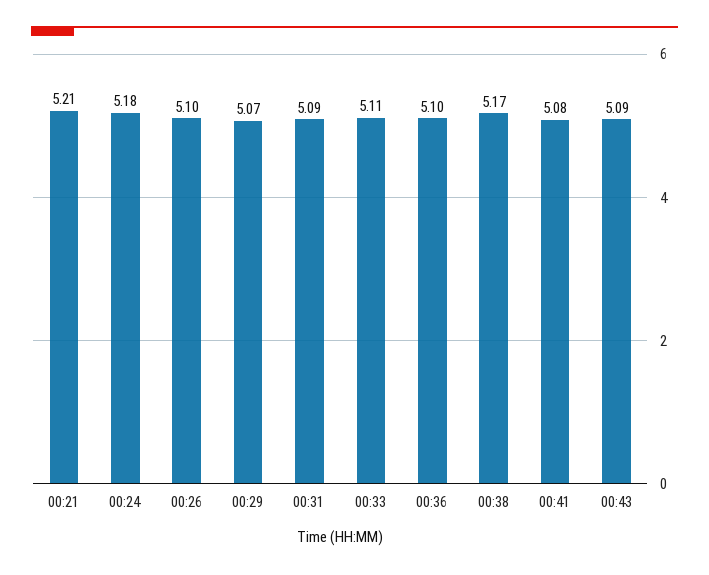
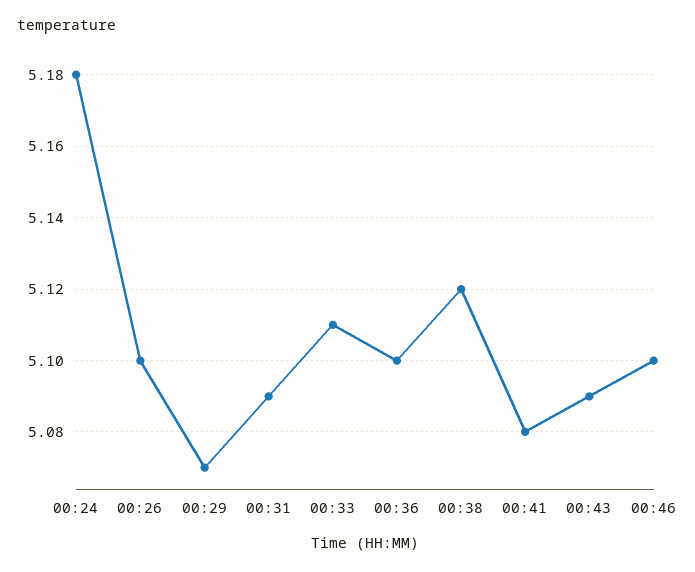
00:21: 5.21 -> none
00:38: 5.17 -> 5.12
00:46: none -> 5.1

